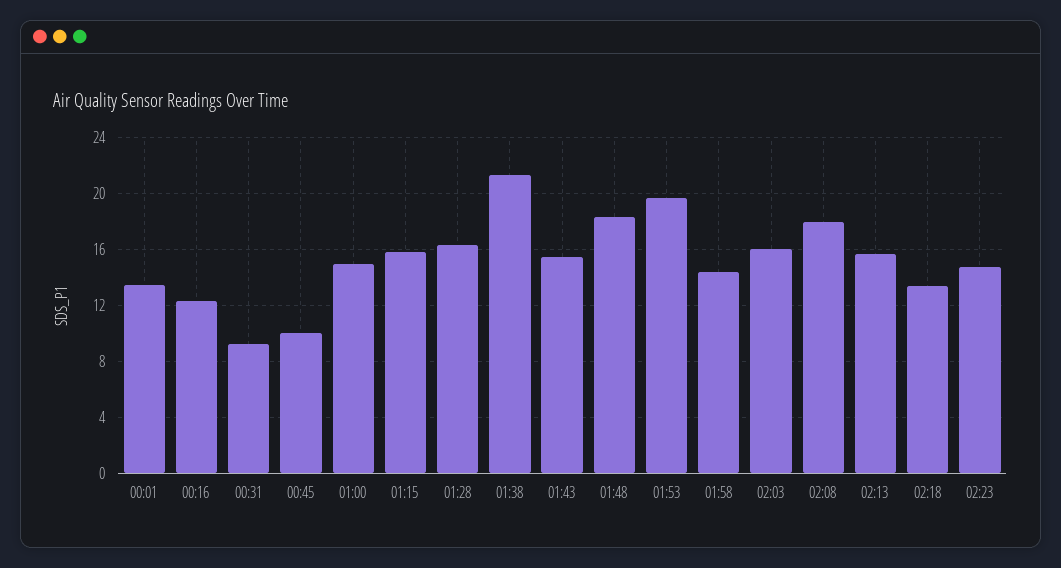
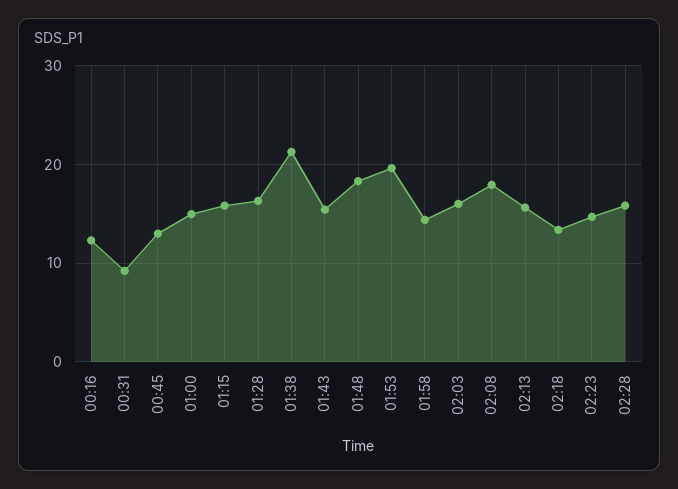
00:01: 13.5 -> none
00:45: 10 -> 13
02:28: none -> 16

